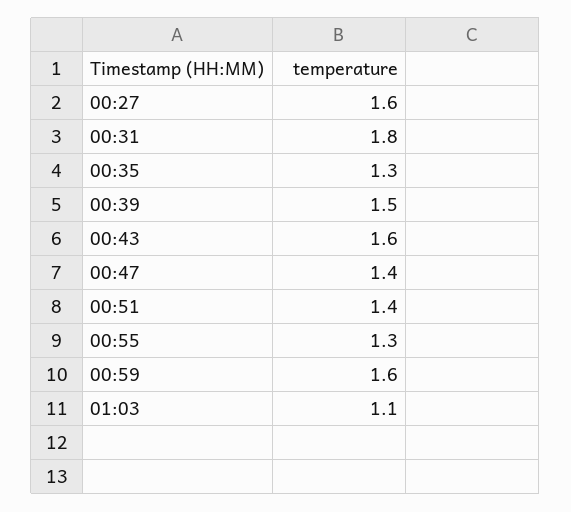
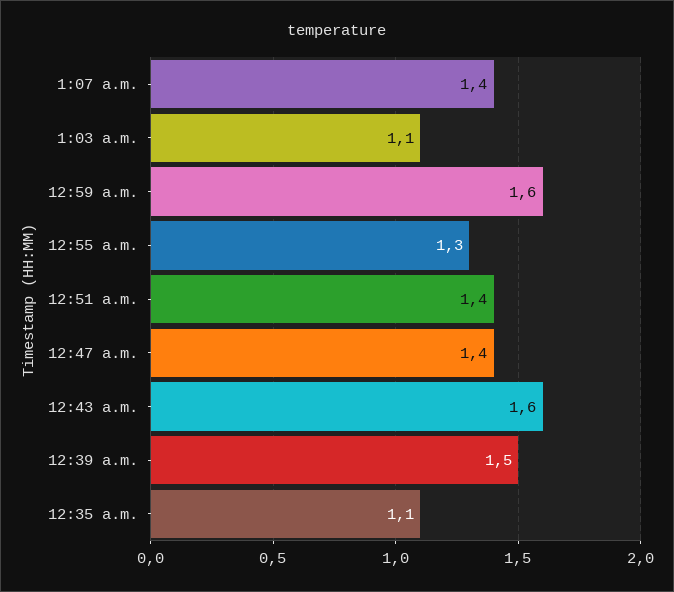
00:27: 1.6 -> none
00:31: 1.8 -> none
00:35: 1.3 -> 1.1
1:07 a.m.: none -> 1.4

